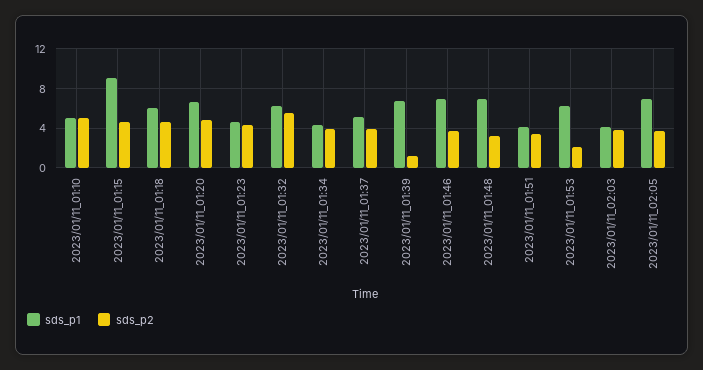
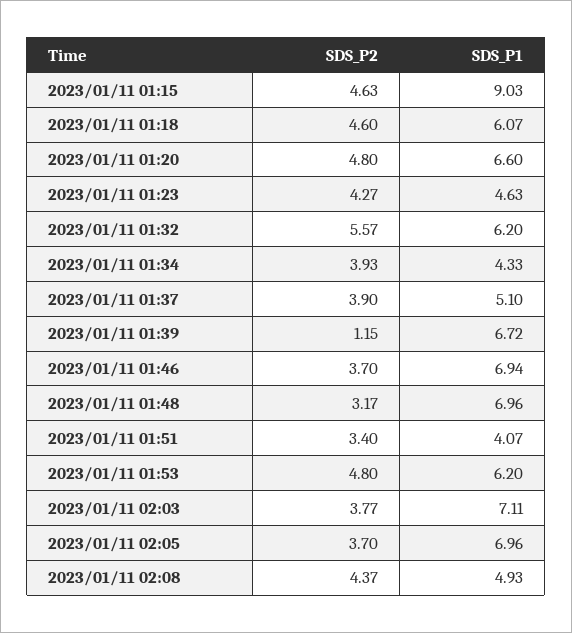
sds_p1, 2023/01/11_01:10: 5 -> none
sds_p2, 2023/01/11_01:10: 5 -> none
sds_p2, 2023/01/11_01:53: 2 -> 4.8
sds_p1, 2023/01/11_02:03: 4 -> 7.11
sds_p2, 2023/01/11 02:08: none -> 4.37
sds_p1, 2023/01/11 02:08: none -> 4.93

